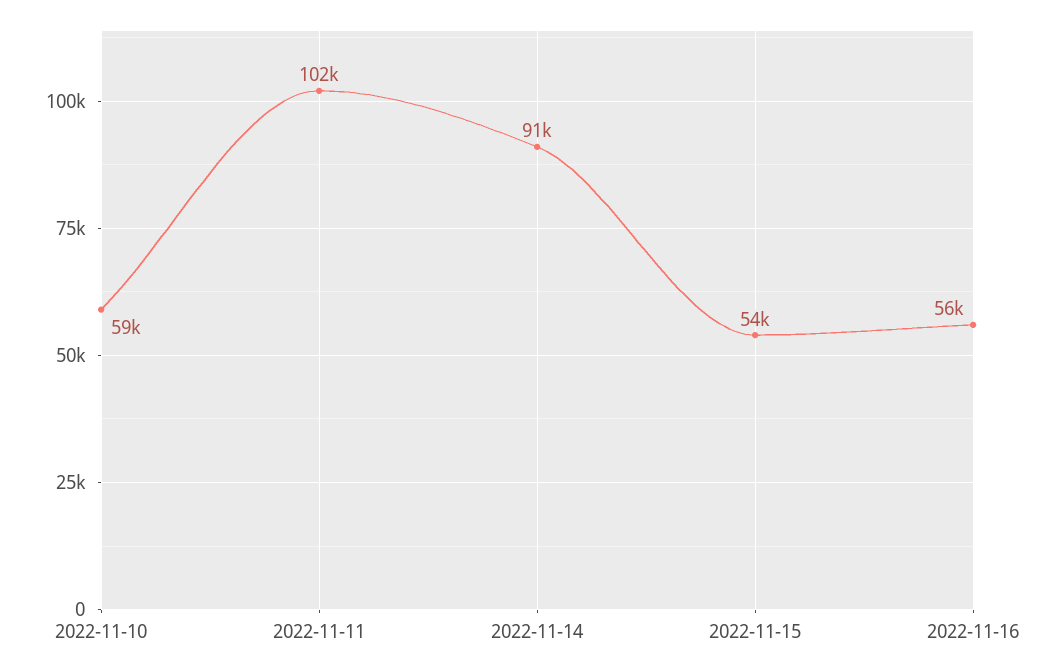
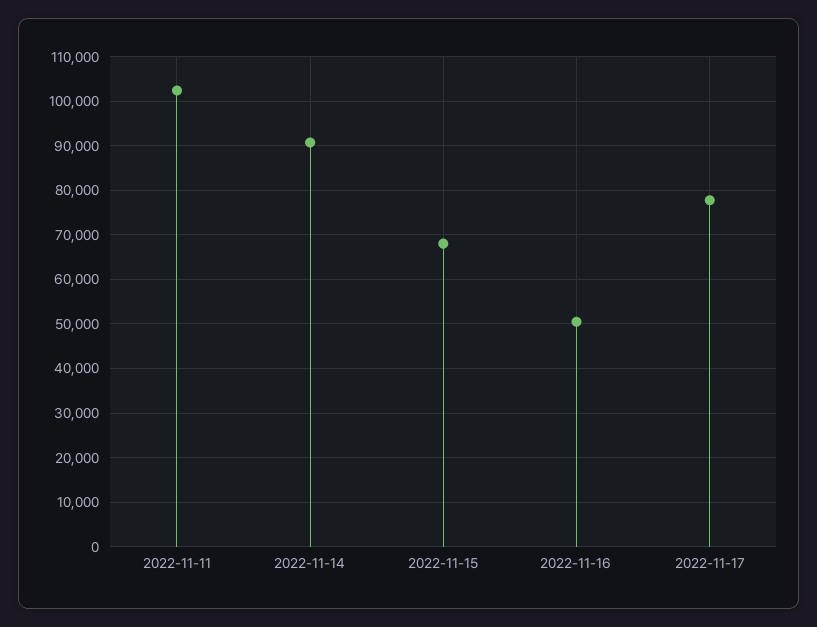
2022-11-10: 59000 -> none
2022-11-15: 54000 -> 68000
2022-11-16: 56000 -> 50000
2022-11-17: none -> 78000

